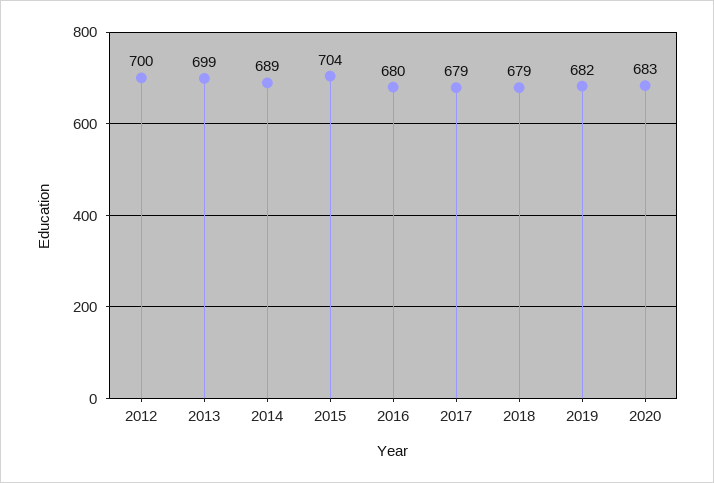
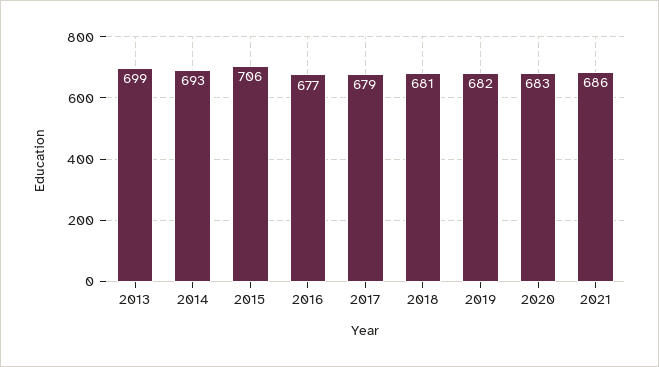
2012: 700 -> none
2014: 689 -> 693
2015: 704 -> 706
2016: 680 -> 677
2018: 679 -> 681
2021: none -> 686

